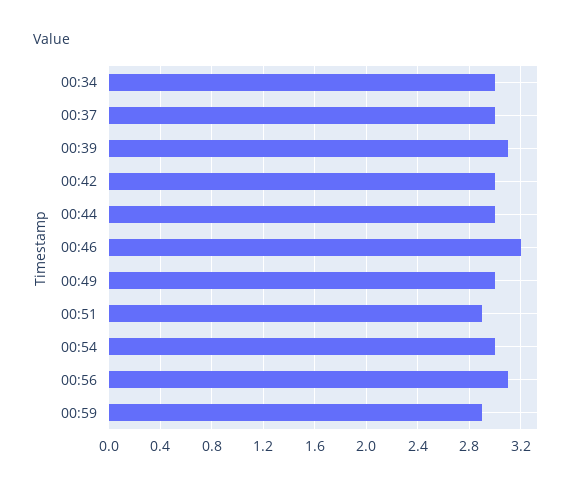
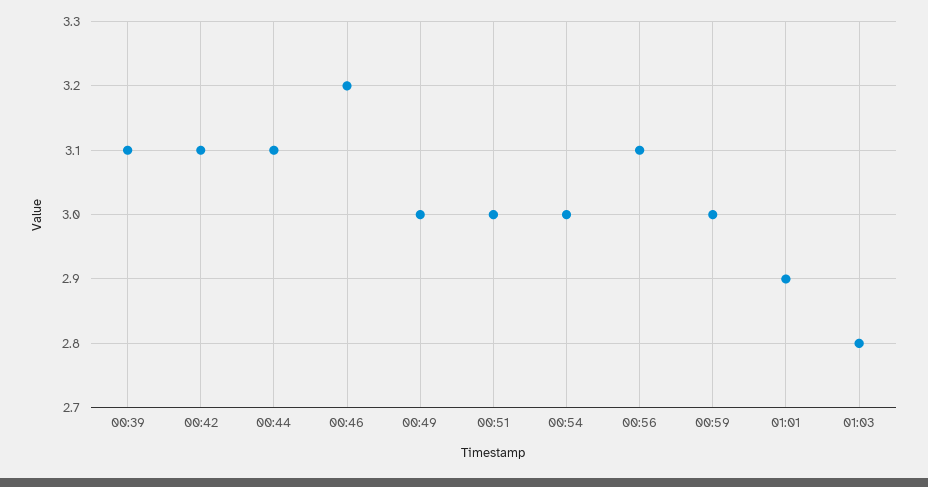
00:34: 3 -> none
00:37: 3 -> none
00:42: 3 -> 3.1
00:44: 3 -> 3.1
00:51: 2.9 -> 3
00:59: 2.9 -> 3
01:01: none -> 2.9
01:03: none -> 2.8

